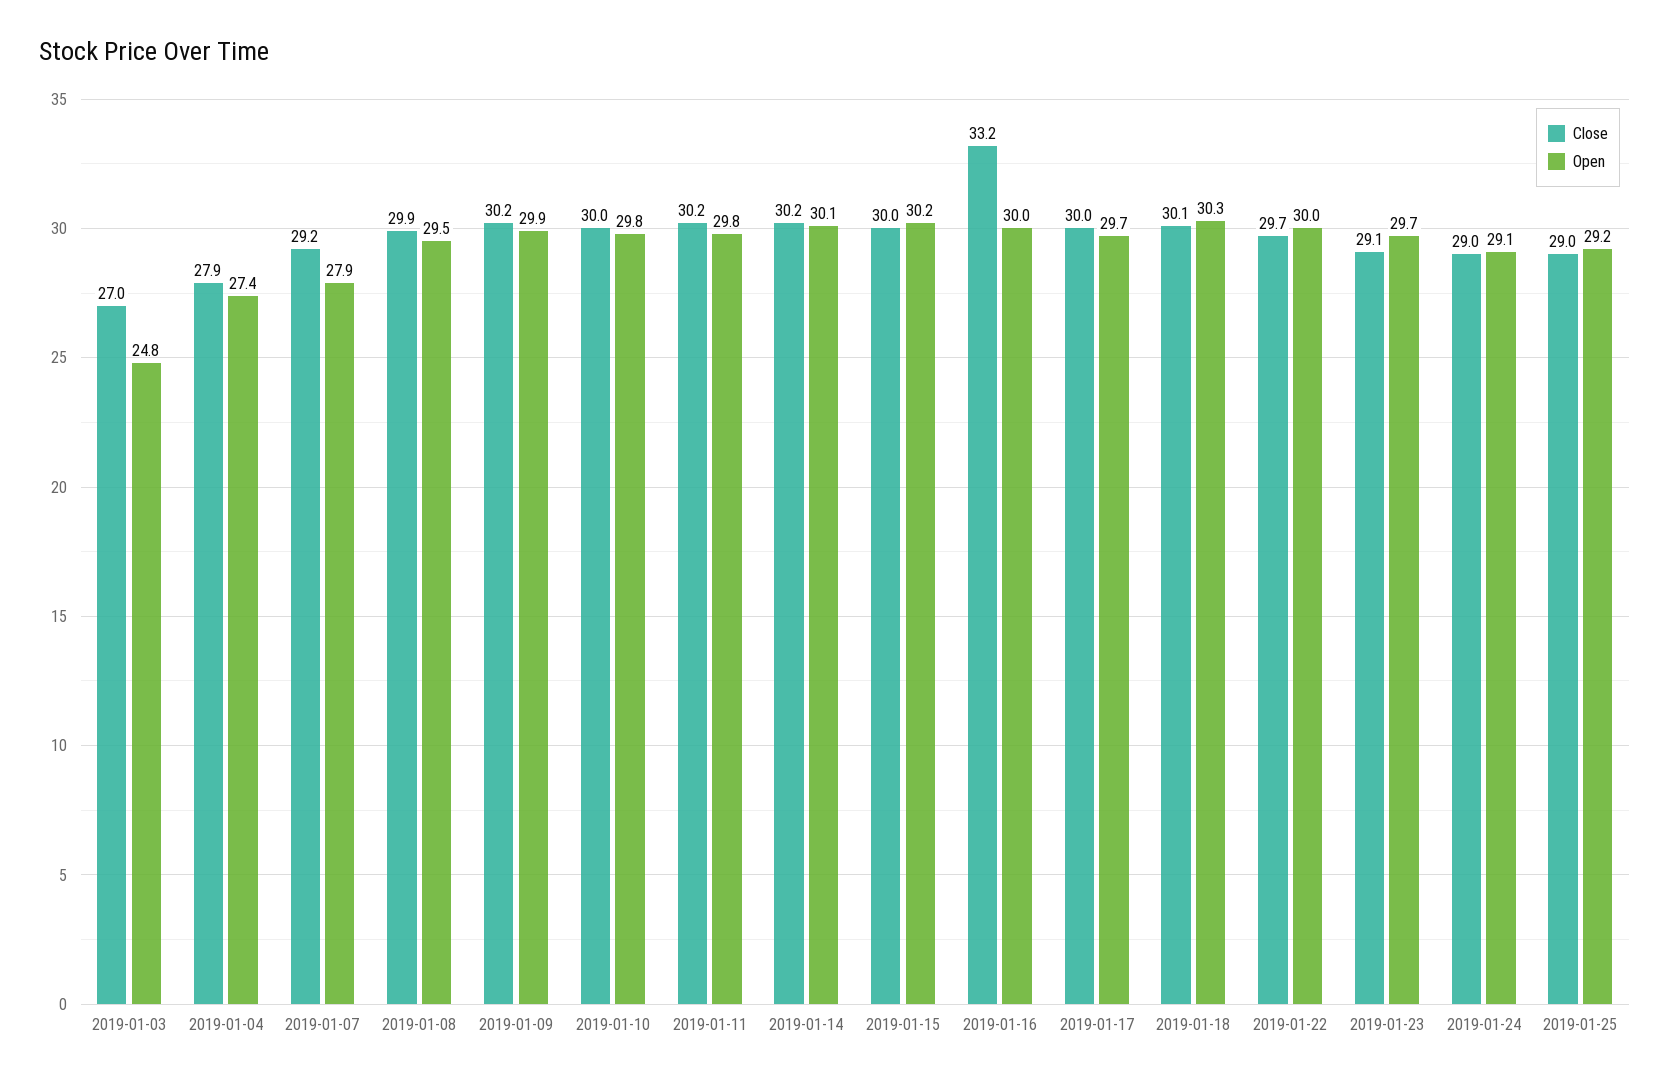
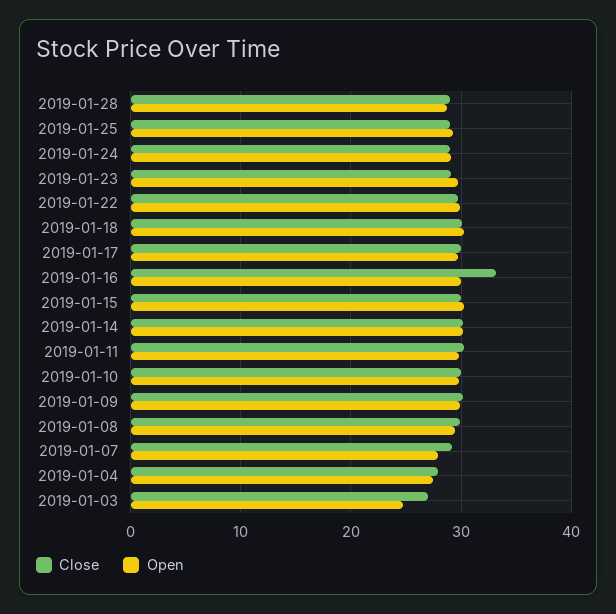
Close, 2019-01-28: none -> 29
Open, 2019-01-28: none -> 29

